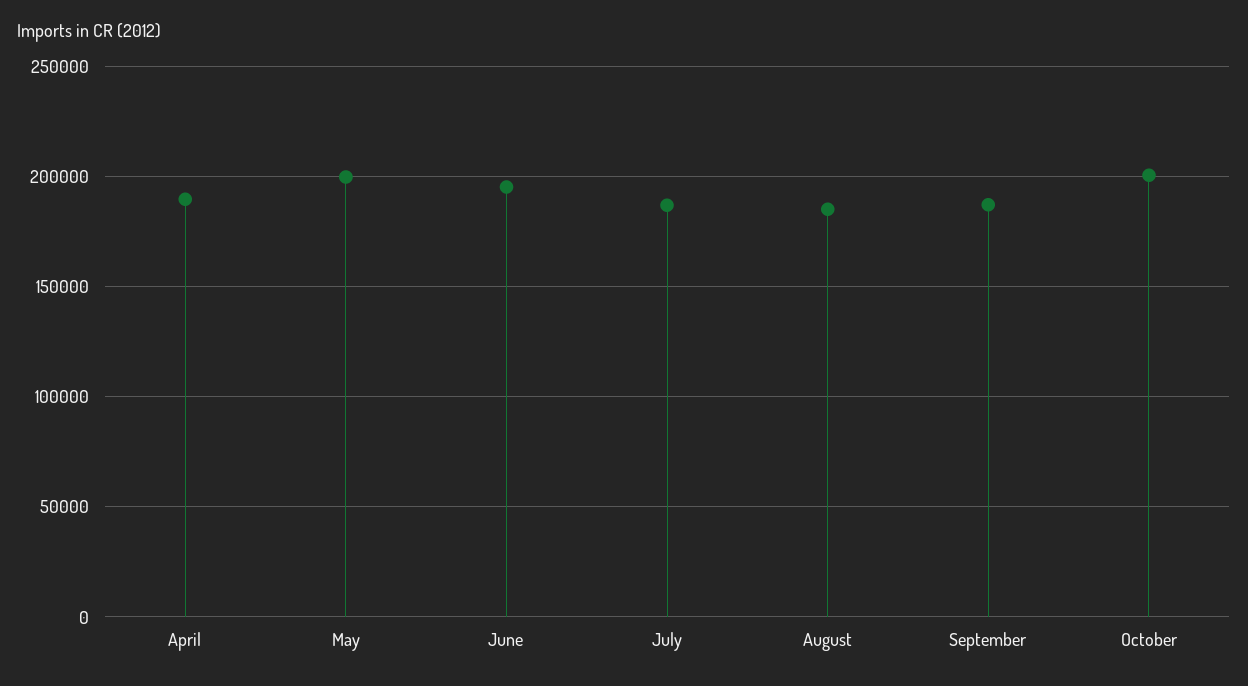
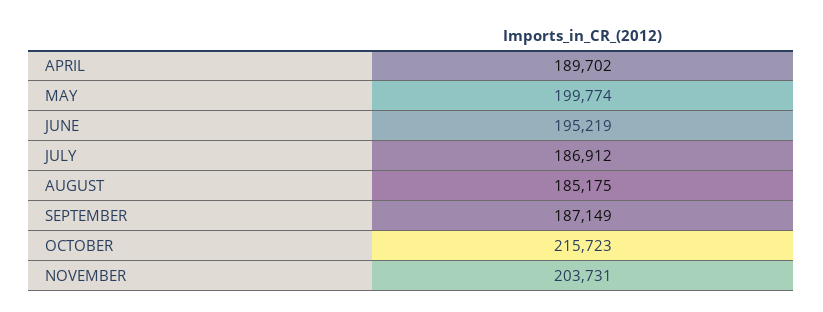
October: 200000 -> 215723
NOVEMBER: none -> 203731

